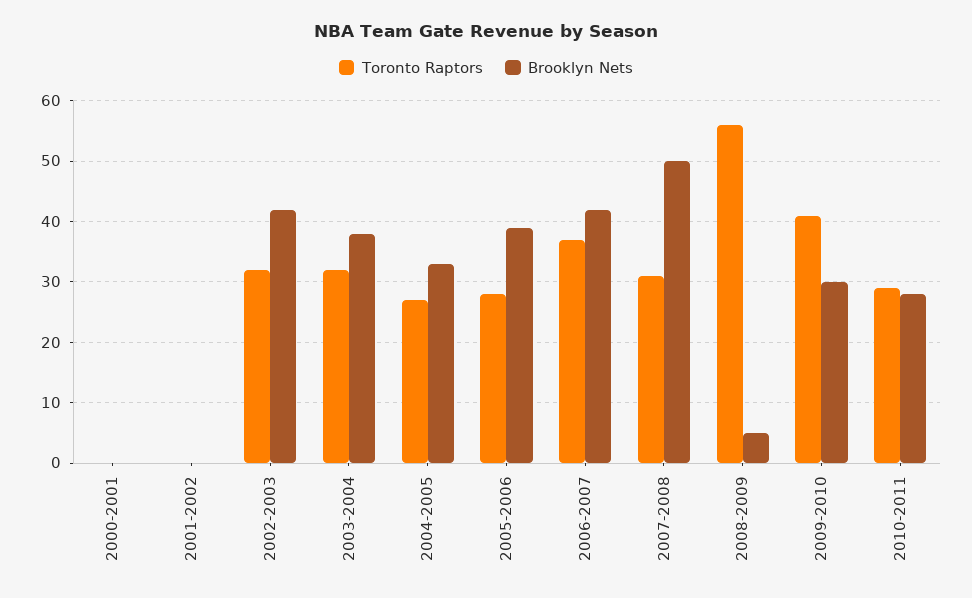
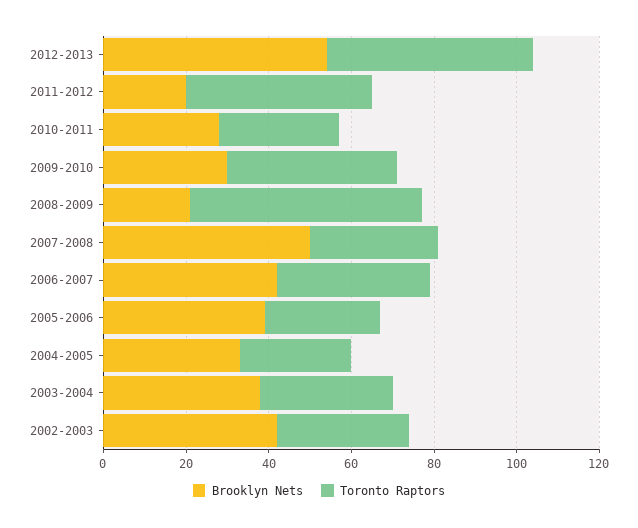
Toronto Raptors, 2000-2001: 0 -> none
Brooklyn Nets, 2000-2001: 0 -> none
Toronto Raptors, 2001-2002: 0 -> none
Brooklyn Nets, 2001-2002: 0 -> none
Brooklyn Nets, 2008-2009: 5 -> 20
Brooklyn Nets, 2012-2013: none -> 55
Toronto Raptors, 2012-2013: none -> 50
Brooklyn Nets, 2011-2012: none -> 20
Toronto Raptors, 2011-2012: none -> 45

